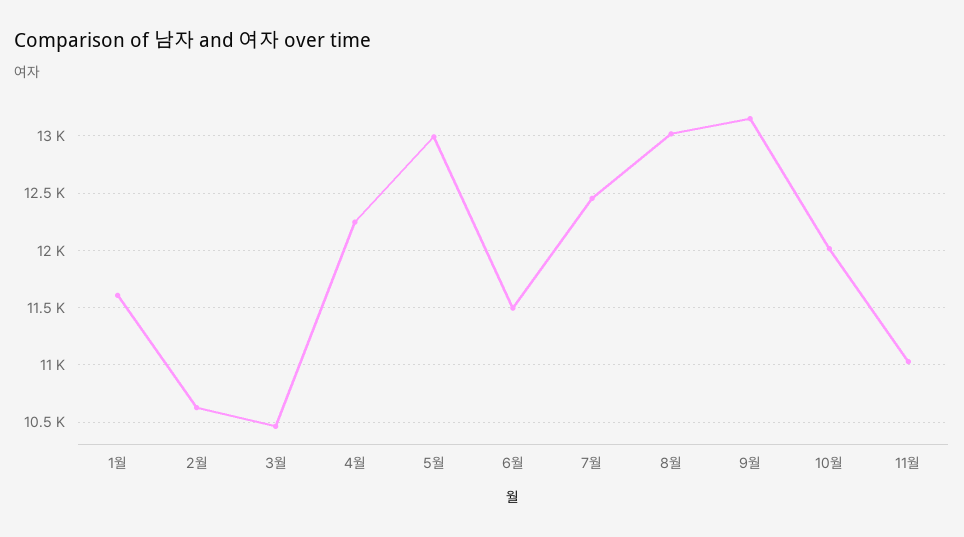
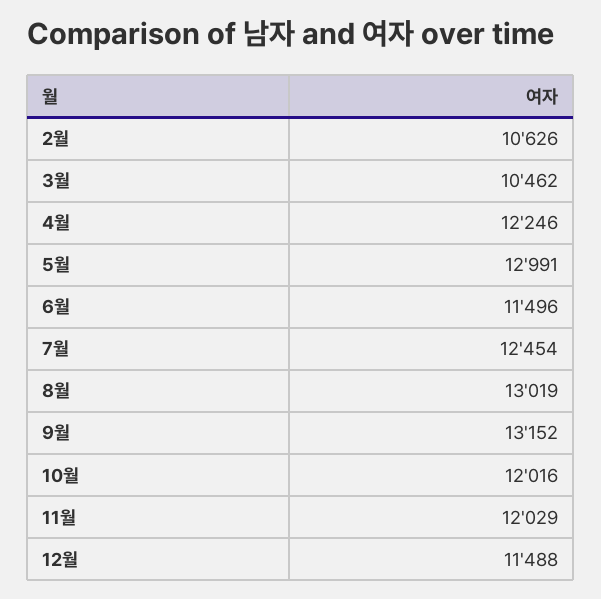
1월: 11600 -> none
11월: 11000 -> 12029
12월: none -> 11488

